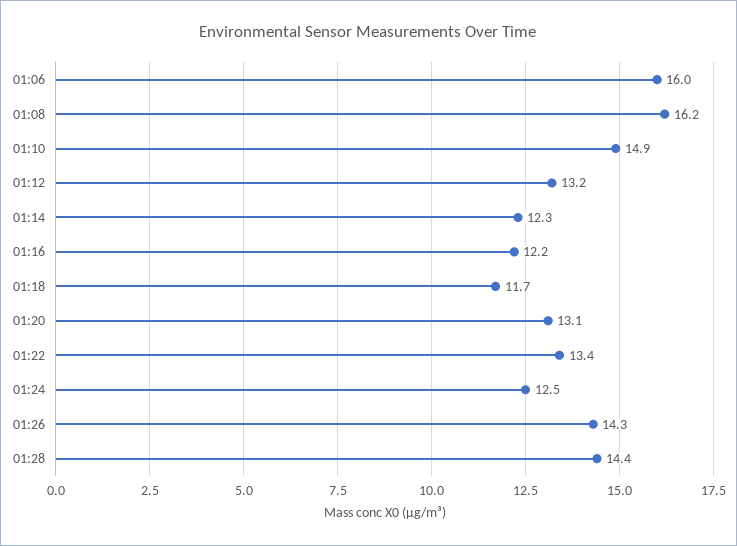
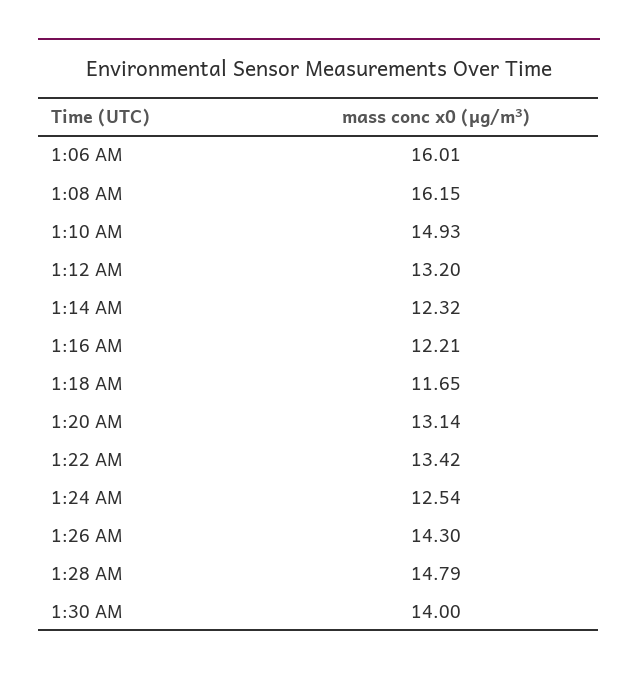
01:28: 14.4 -> 14.79
1:30 AM: none -> 14

